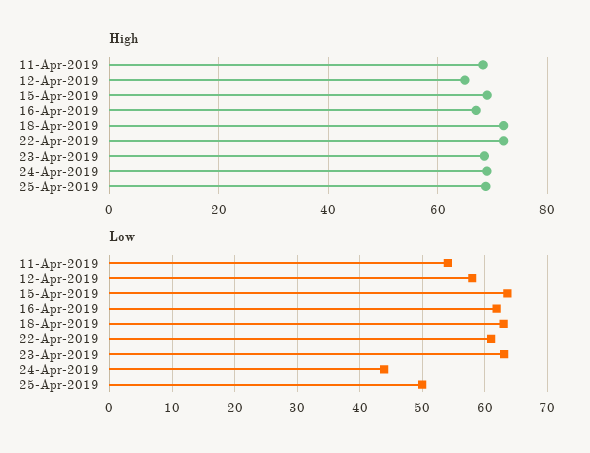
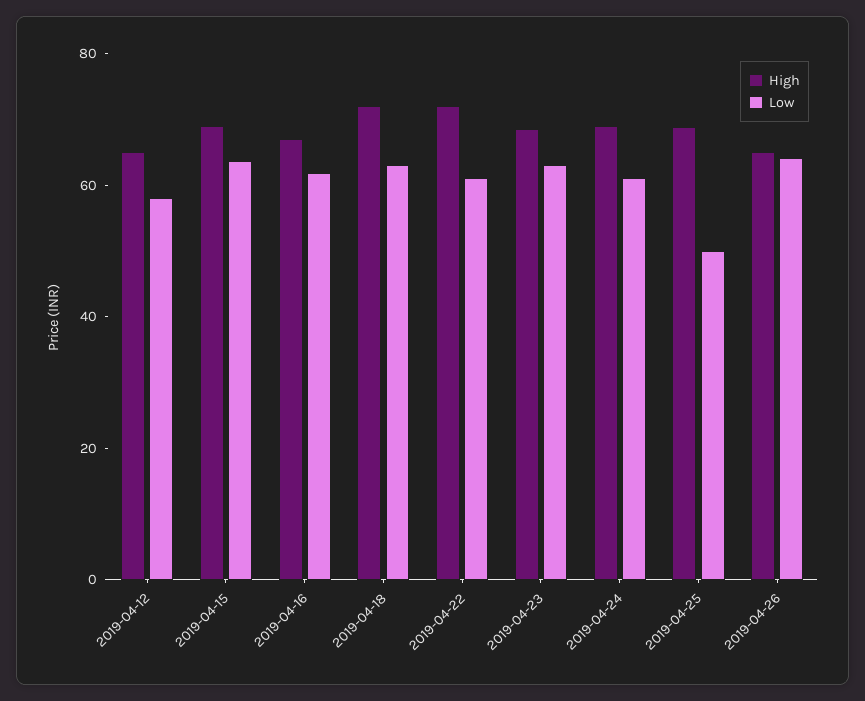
High, 11-Apr-2019: 68 -> none
Low, 11-Apr-2019: 54 -> none
Low, 24-Apr-2019: 44 -> 60
High, 2019-04-26: none -> 65
Low, 2019-04-26: none -> 65

